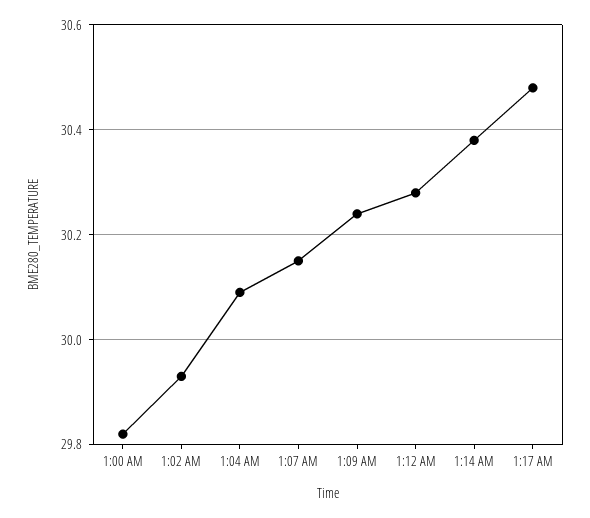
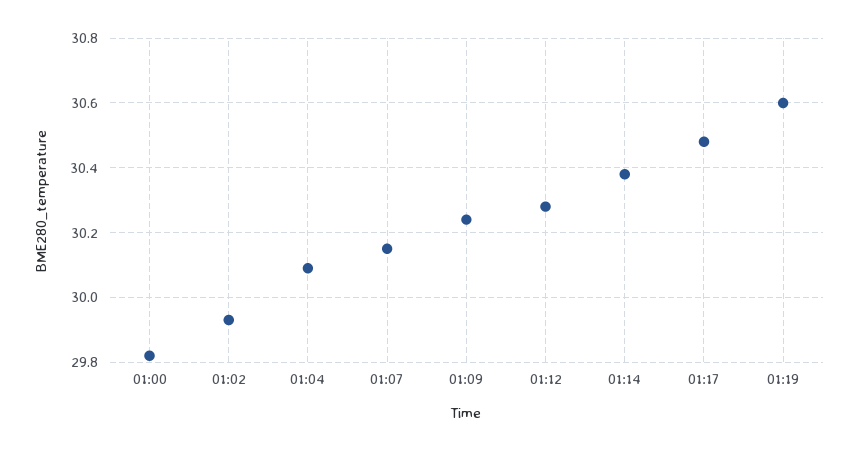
01:19: none -> 30.6

